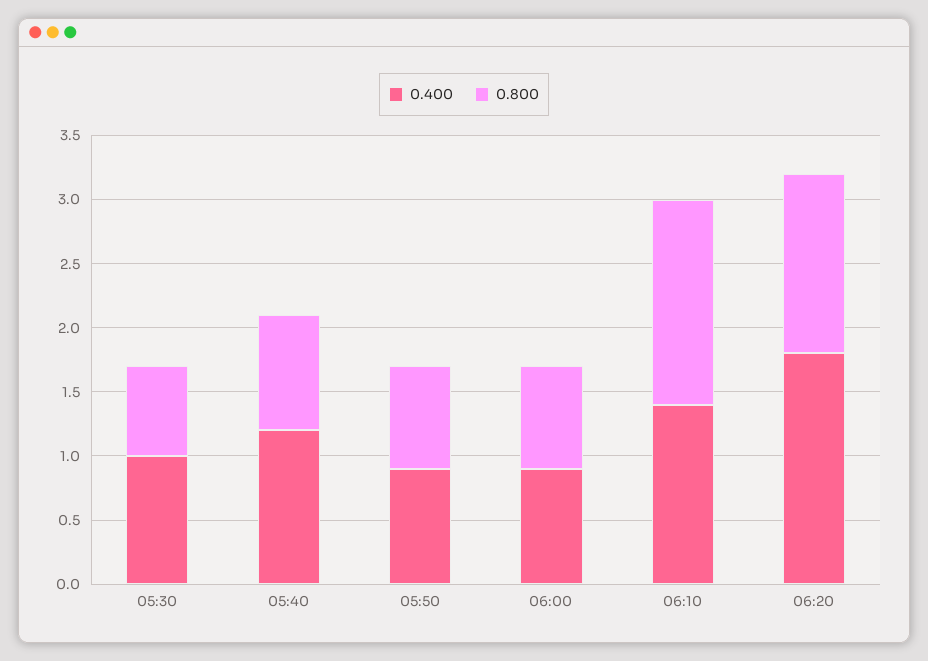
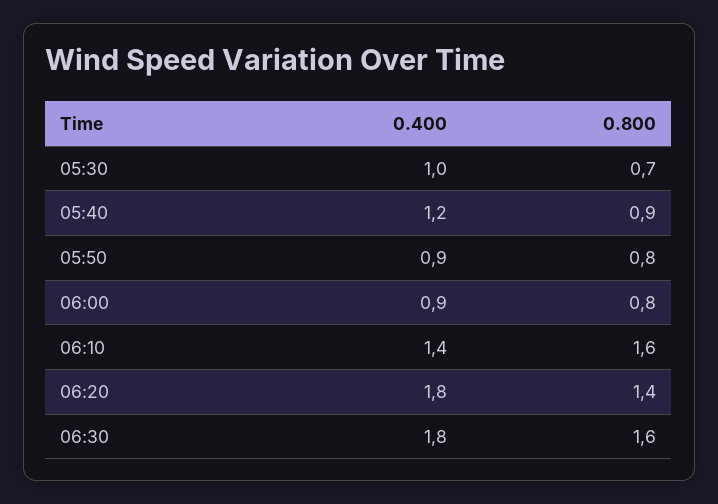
0.400, 06:30: none -> 1.8
0.800, 06:30: none -> 1.6

